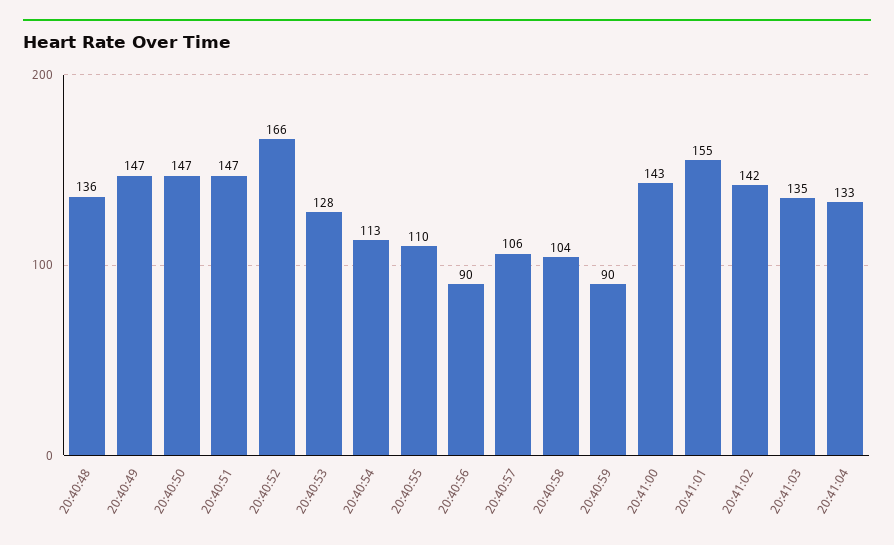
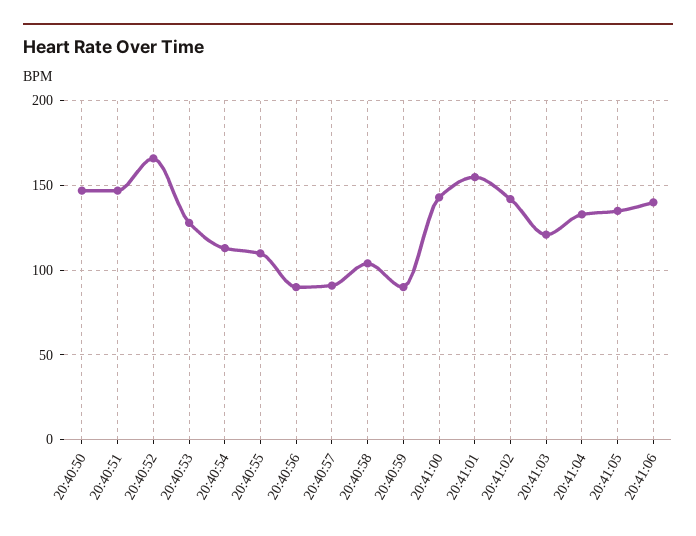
20:40:48: 136 -> none
20:40:49: 147 -> none
20:40:57: 106 -> 90
20:41:03: 135 -> 120
20:41:05: none -> 135
20:41:06: none -> 140

